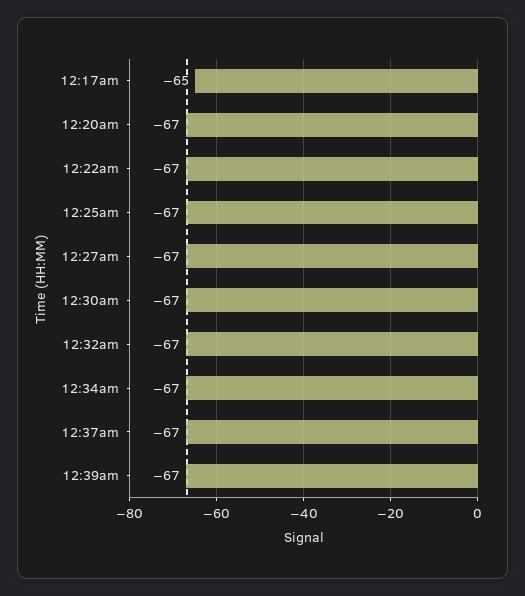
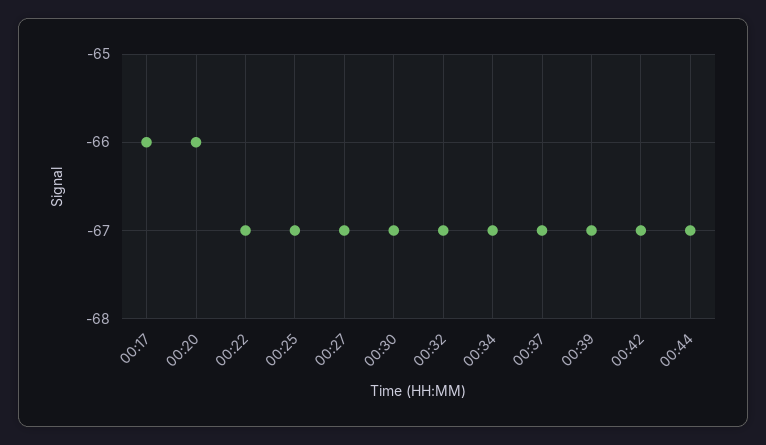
12:17am: -65 -> -66
12:20am: -67 -> -66
00:42: none -> -67
00:44: none -> -67

